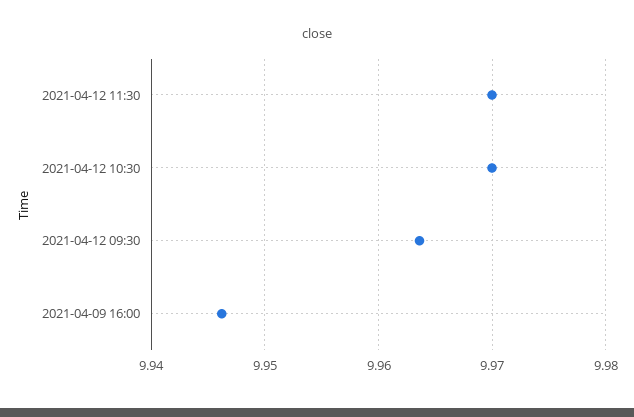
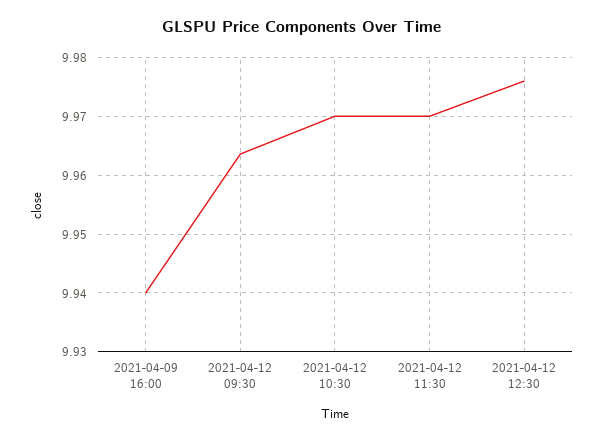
2021-04-09 16:00: 9.946 -> 9.94
2021-04-12 12:30: none -> 9.976

